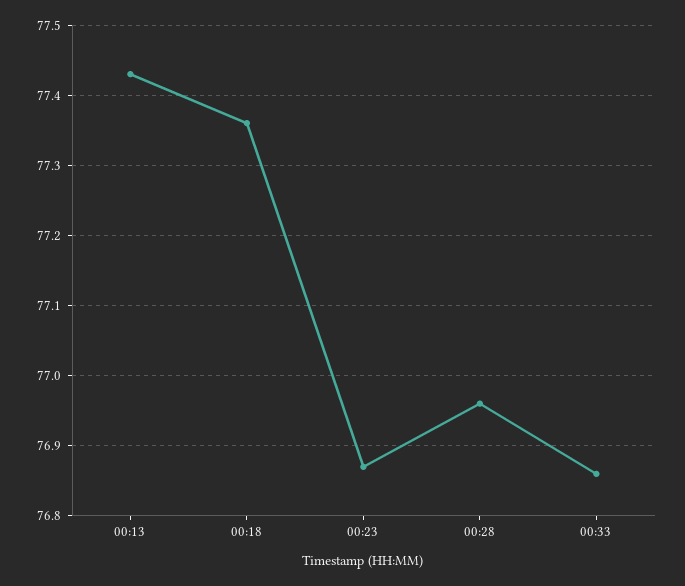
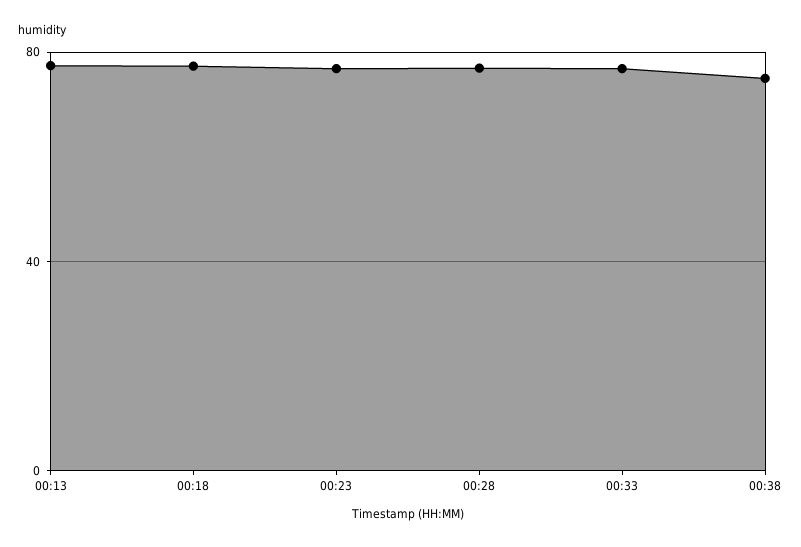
00:38: none -> 75

